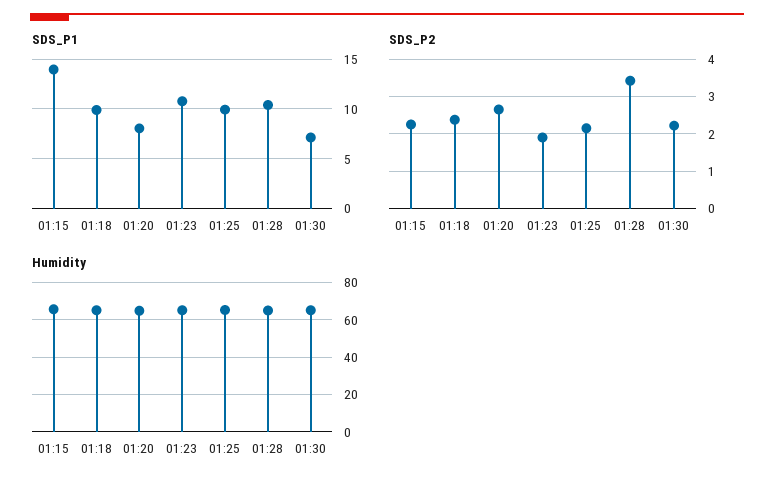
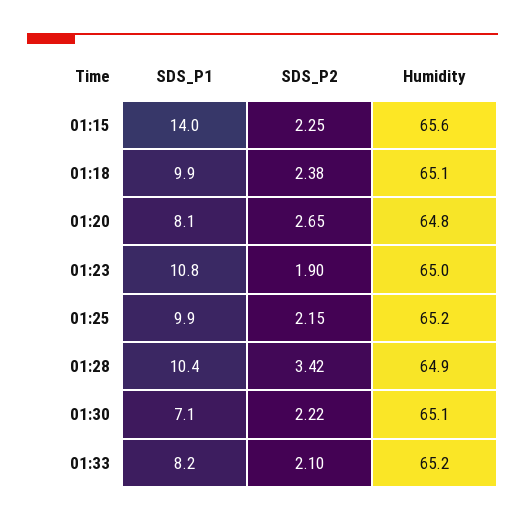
SDS_P1, 01:33: none -> 8.2
SDS_P2, 01:33: none -> 2.1
Humidity, 01:33: none -> 65.2

